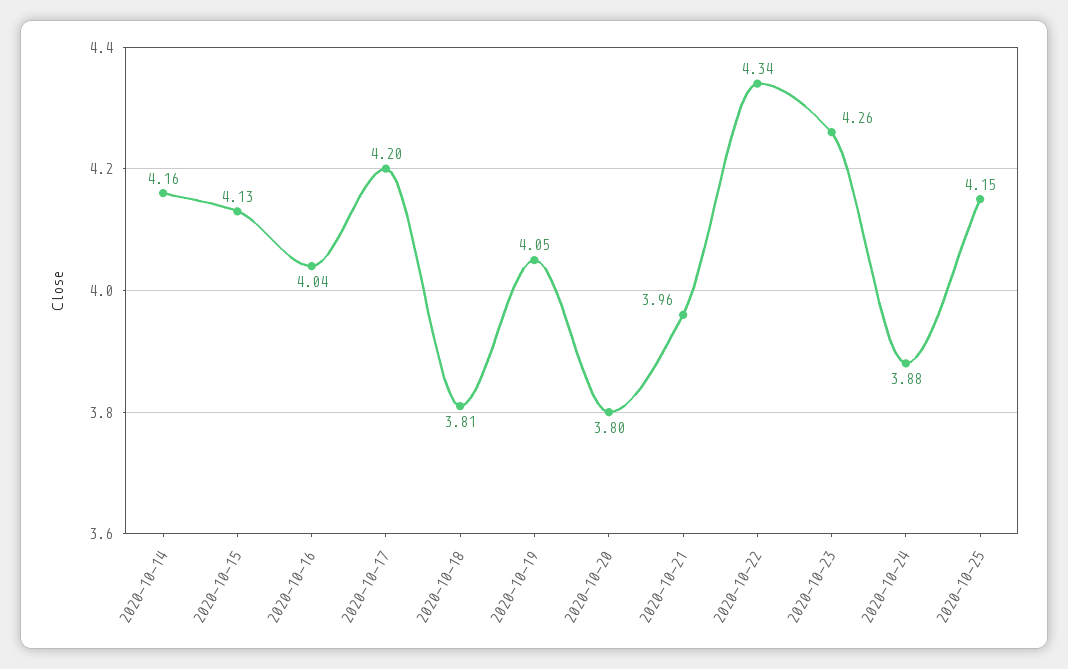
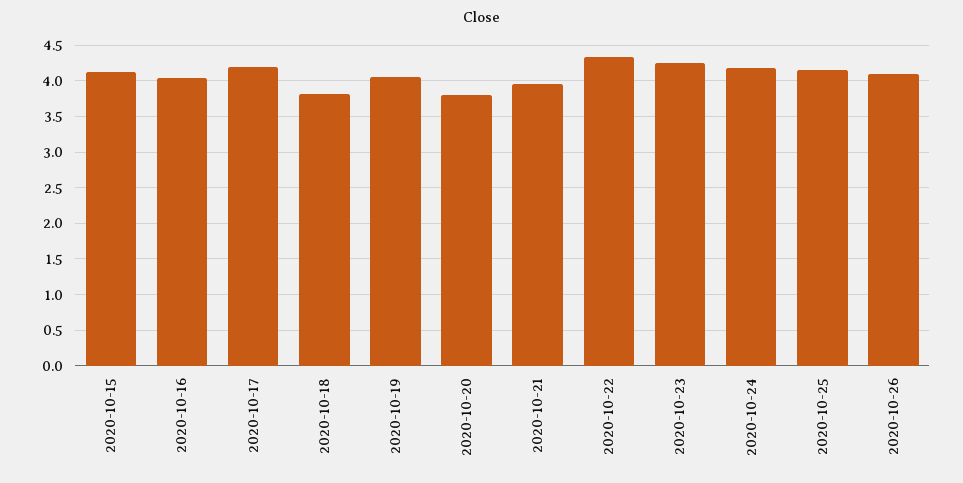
2020-10-14: 4.16 -> none
2020-10-24: 3.88 -> 4.2
2020-10-26: none -> 4.1

